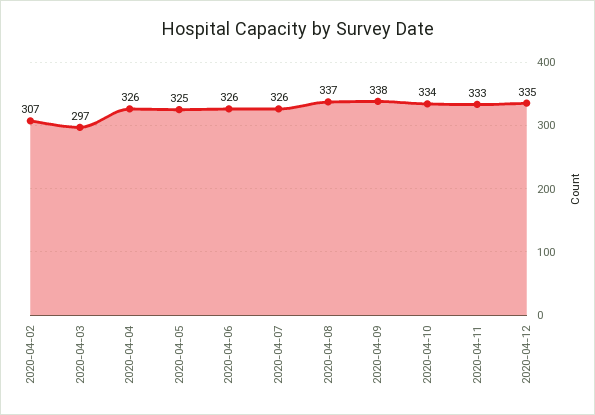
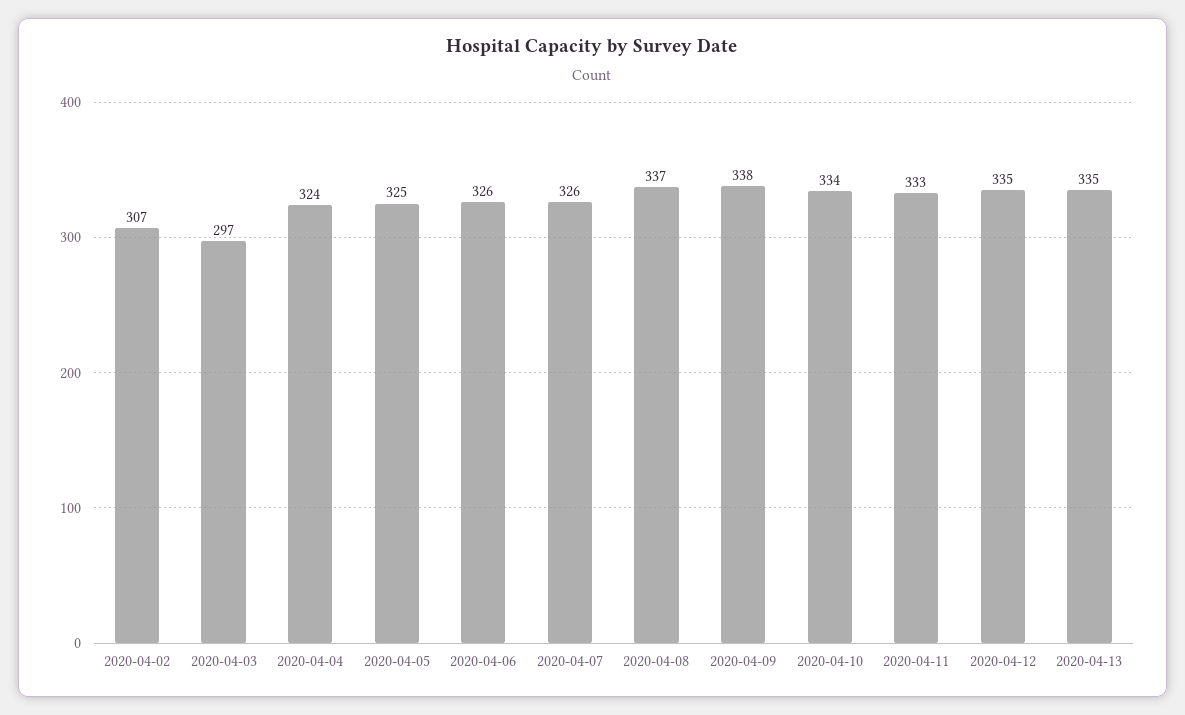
2020-04-04: 326 -> 324
2020-04-13: none -> 335

